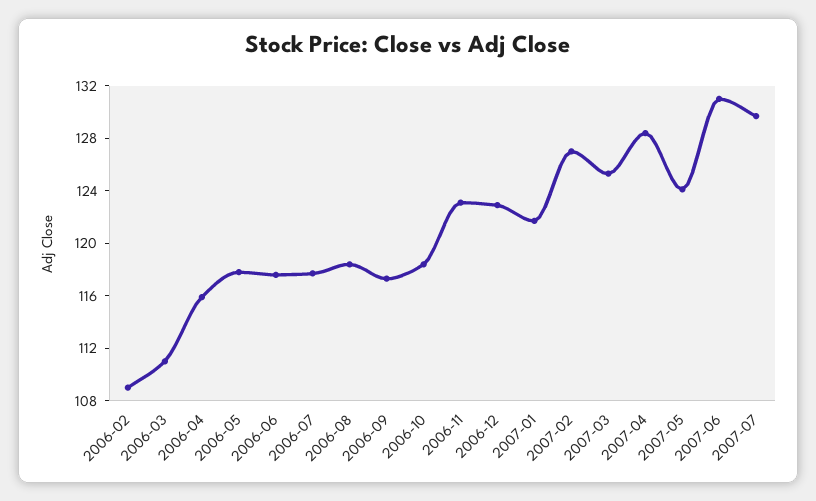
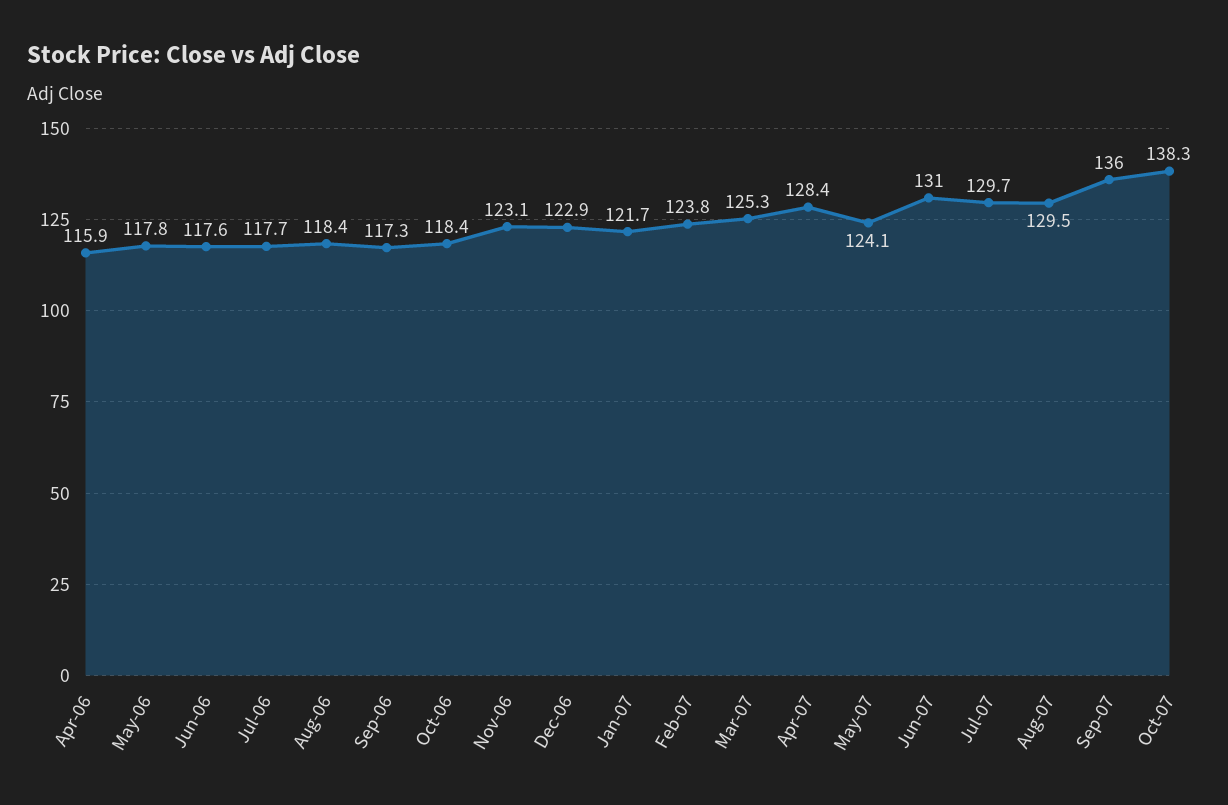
2006-02: 109 -> none
2006-03: 111 -> none
2007-02: 127 -> 123.8
Aug-07: none -> 129.5
Sep-07: none -> 136
Oct-07: none -> 138.3

